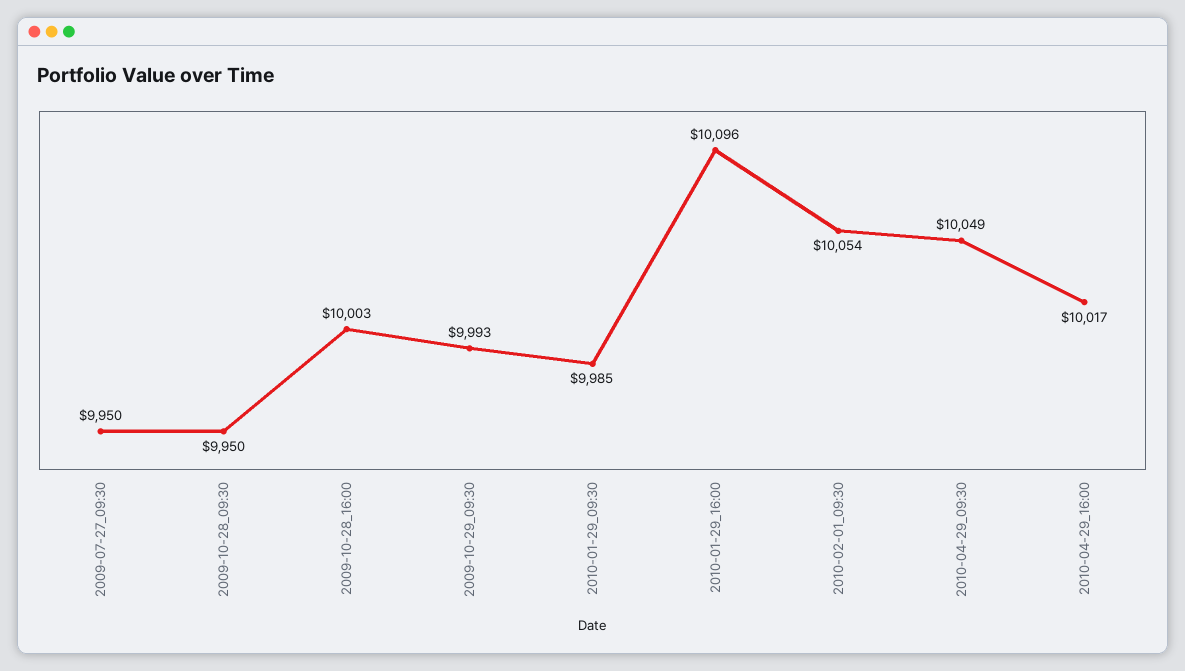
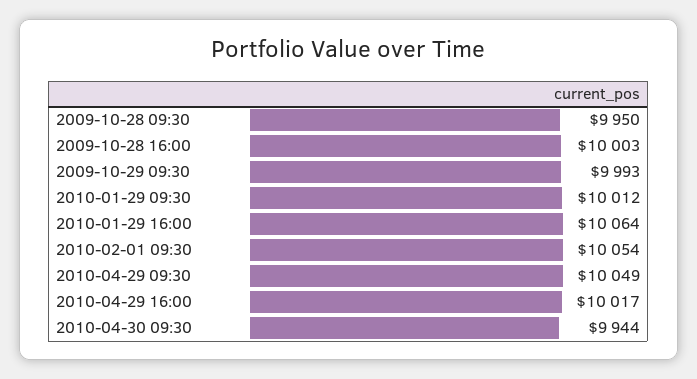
2009-07-27_09:30: 9950 -> none
2010-01-29_09:30: 9985 -> 10012
2010-01-29_16:00: 10096 -> 10064
2010-04-30 09:30: none -> 9944

